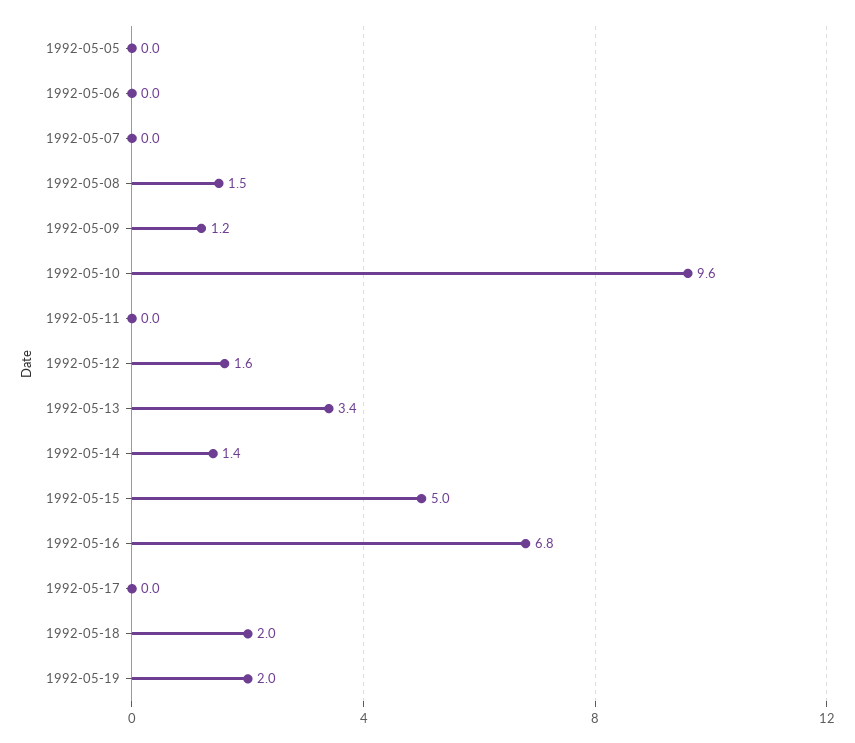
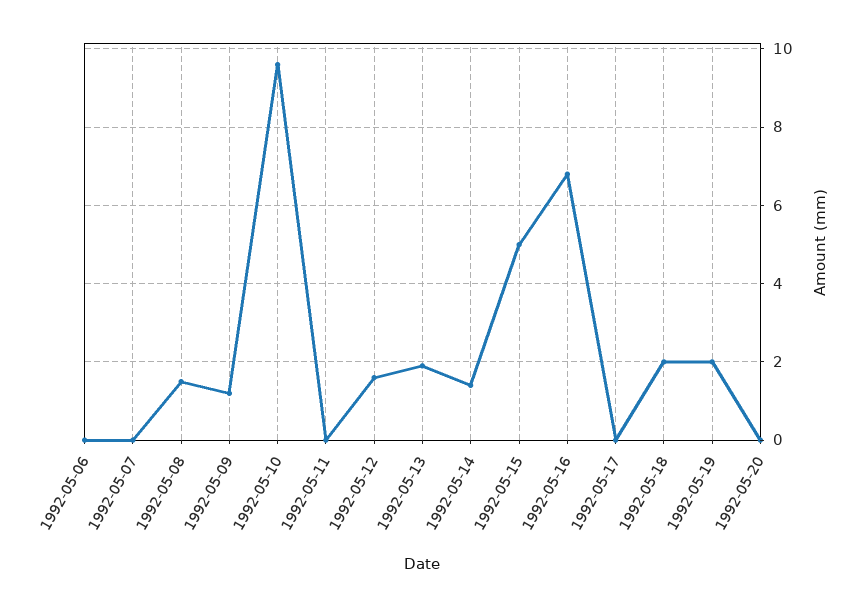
1992-05-05: 0 -> none
1992-05-13: 3.4 -> 2
1992-05-20: none -> 0

